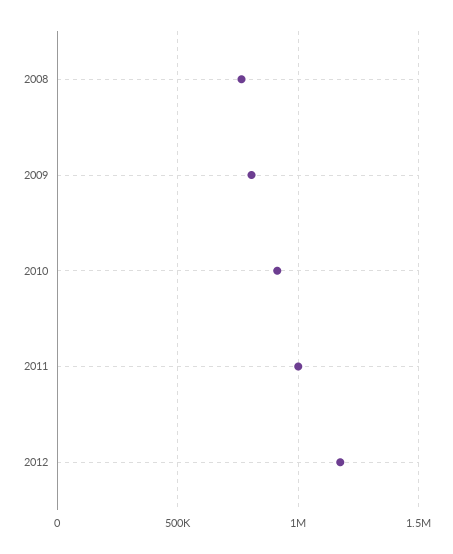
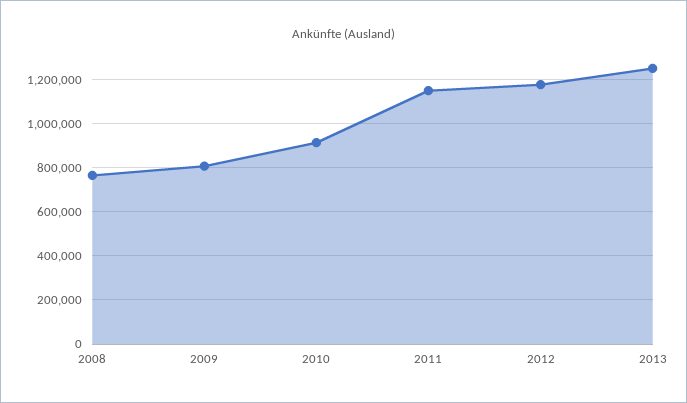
2011: 1000000 -> 1150000
2013: none -> 1250000

